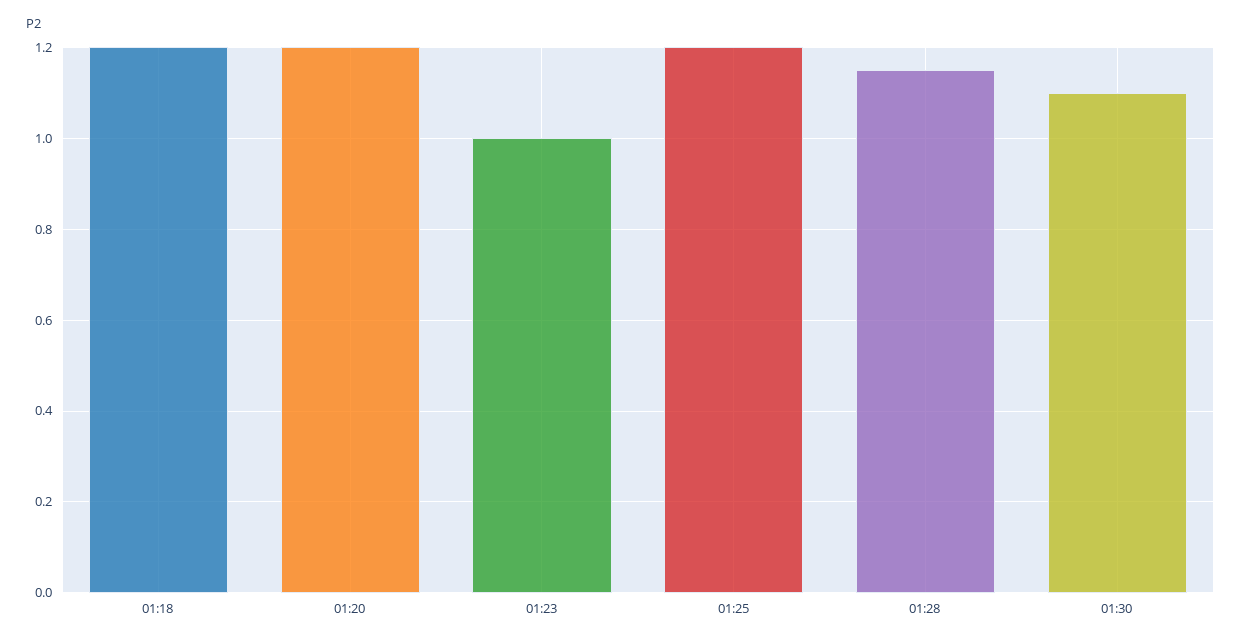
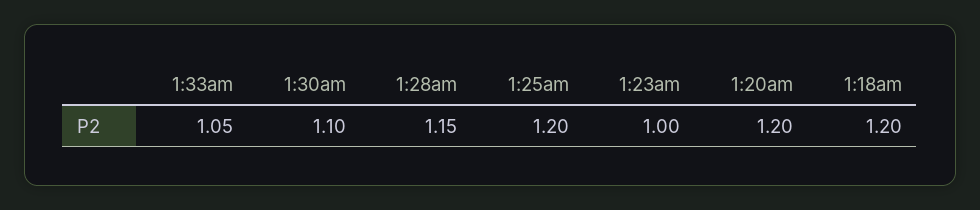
1:33am: none -> 1.05

